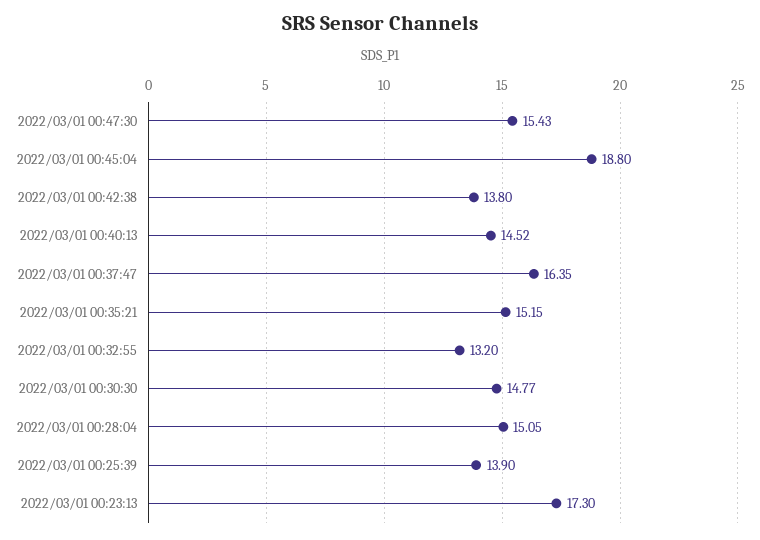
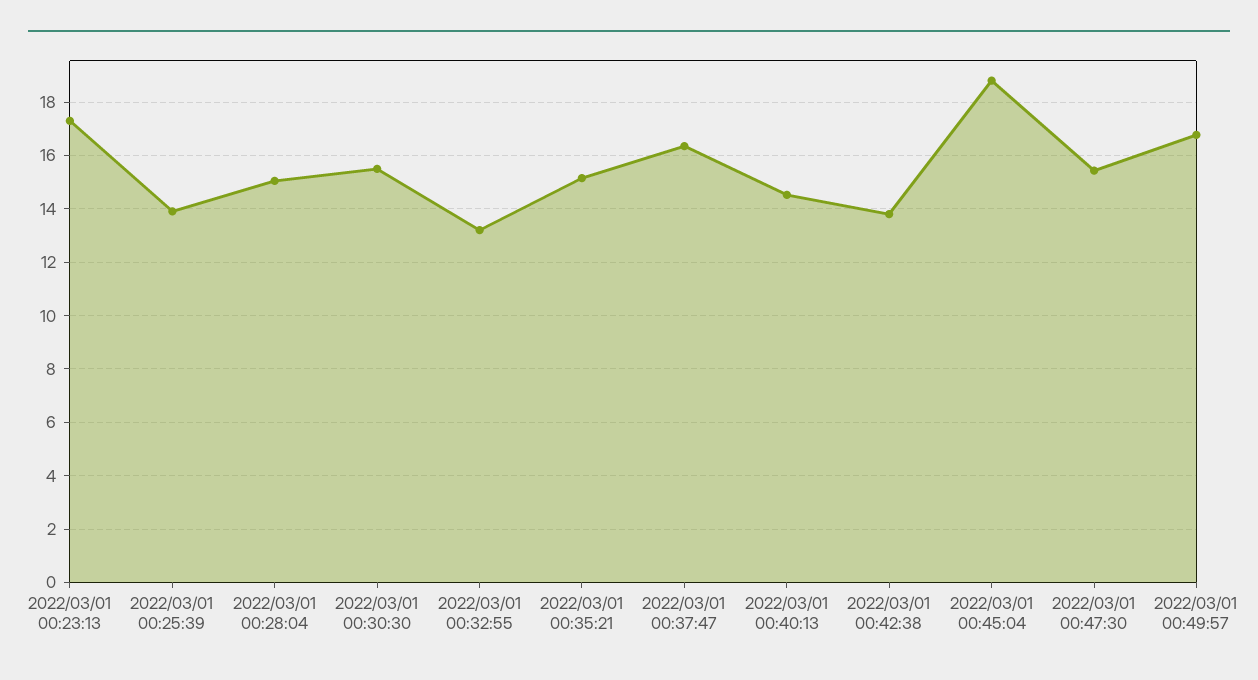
2022/03/01 00:30:30: 14.77 -> 15.5
2022/03/01 00:49:57: none -> 16.75

